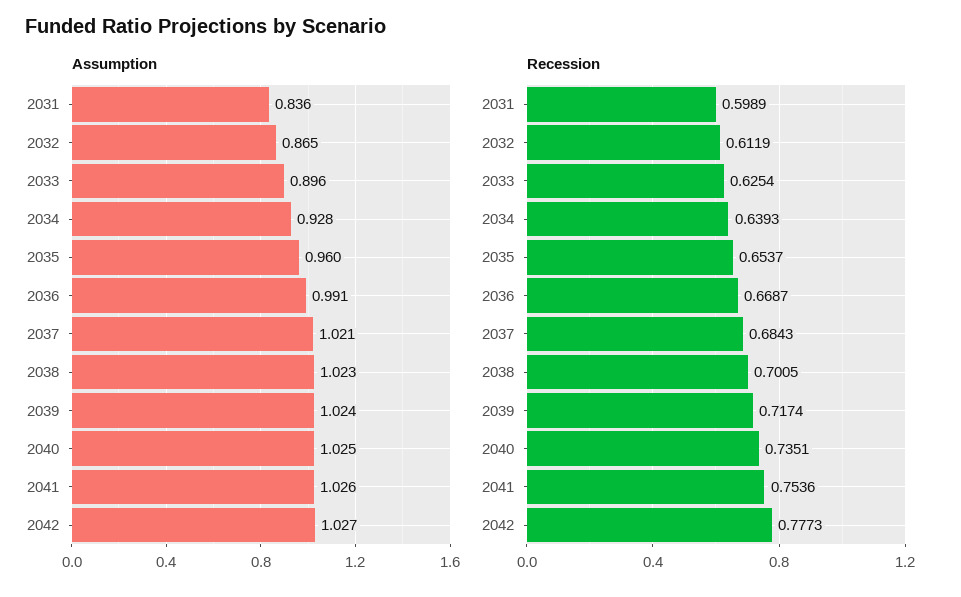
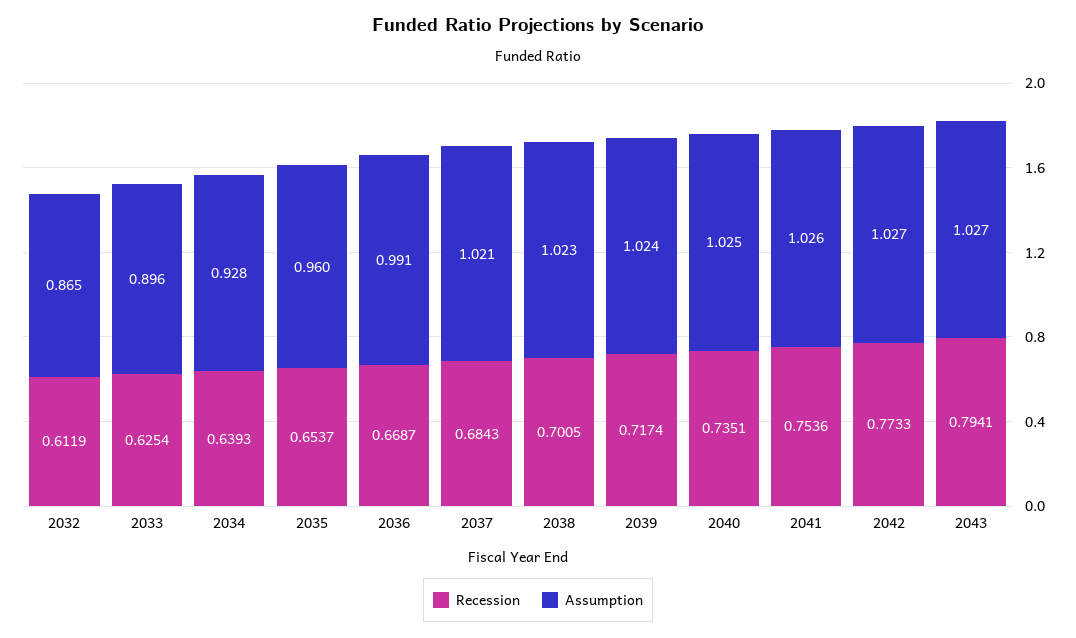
Assumption, 2031: 0.836 -> none
Recession, 2031: 0.5989 -> none
Recession, 2042: 0.7773 -> 0.7733
Recession, 2043: none -> 0.7941
Assumption, 2043: none -> 1.027

